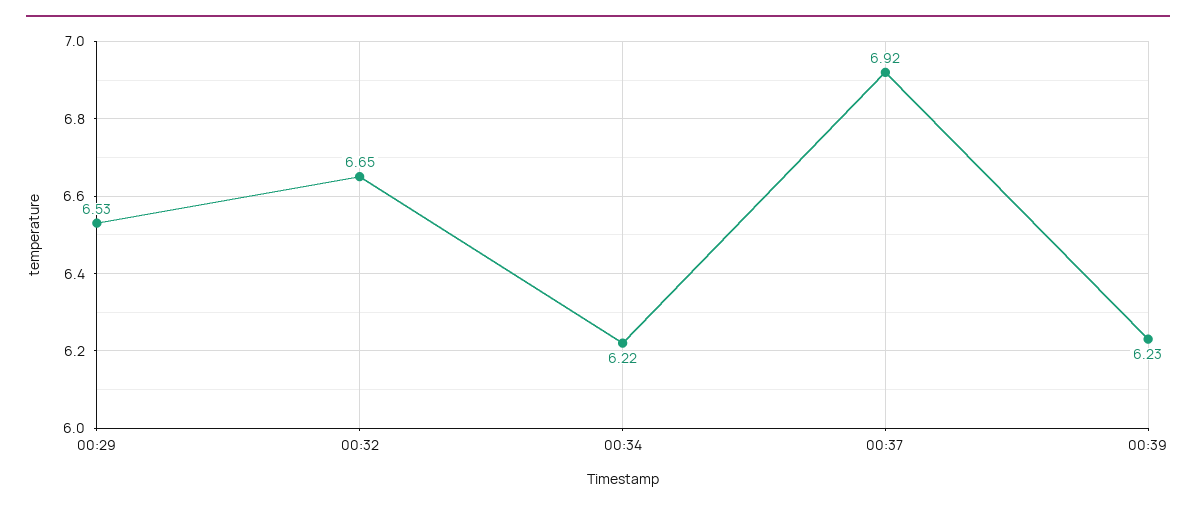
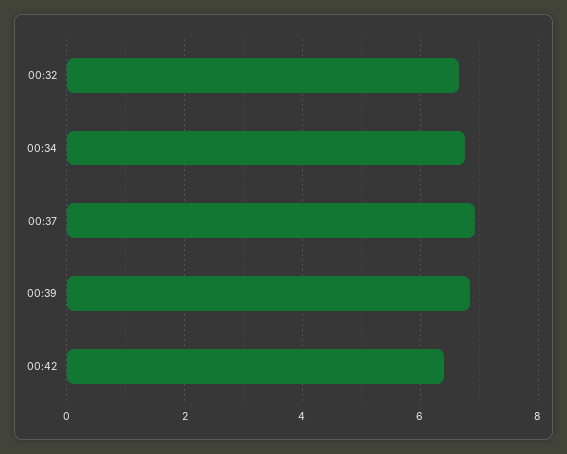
00:29: 6.53 -> none
00:34: 6.22 -> 6.8
00:39: 6.23 -> 6.8
00:42: none -> 6.4

